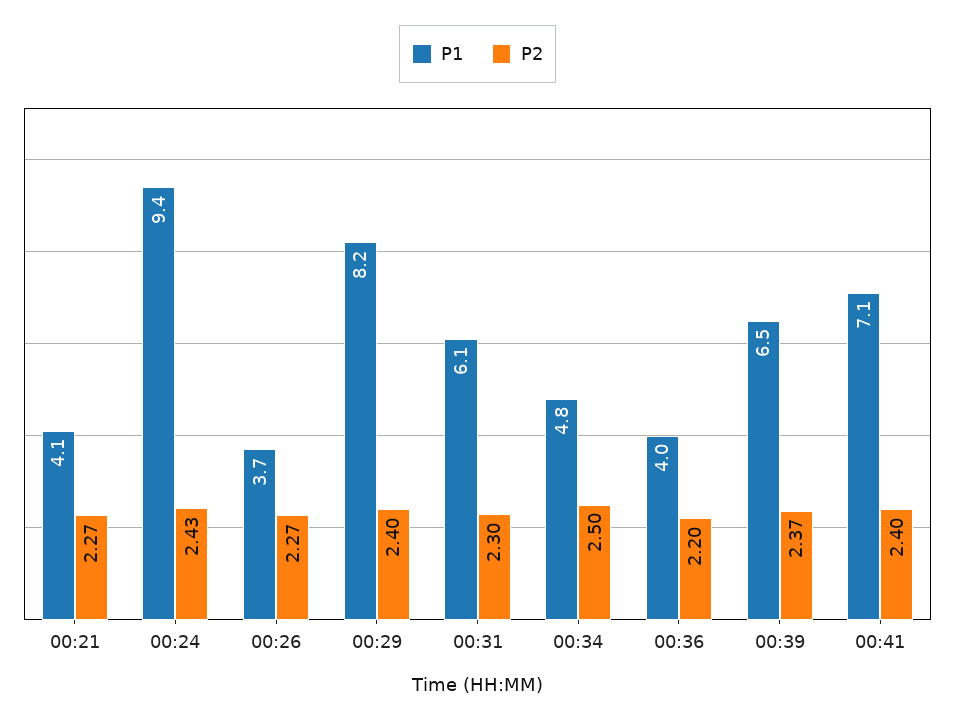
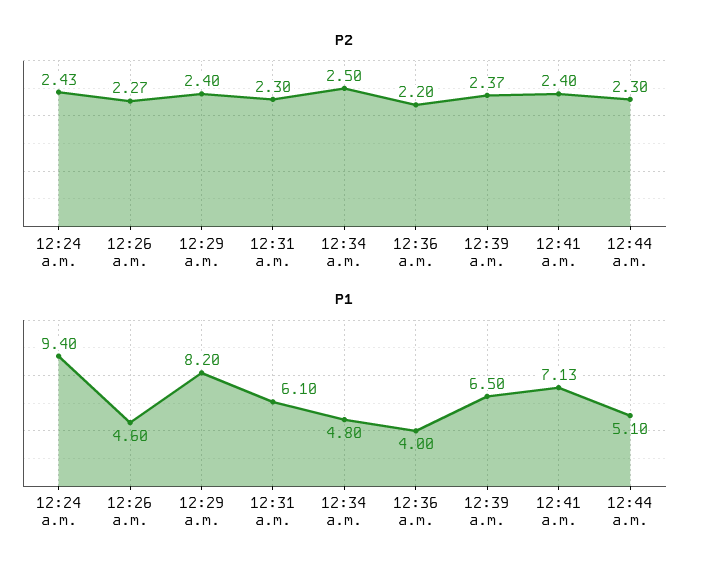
P1, 00:21: 4.1 -> none
P2, 00:21: 2.27 -> none
P1, 00:26: 3.7 -> 4.6
P2, 12:44 a.m.: none -> 2.3
P1, 12:44 a.m.: none -> 5.1

